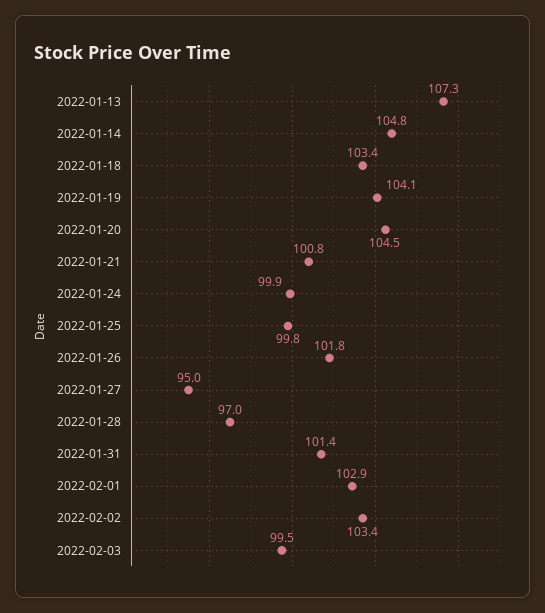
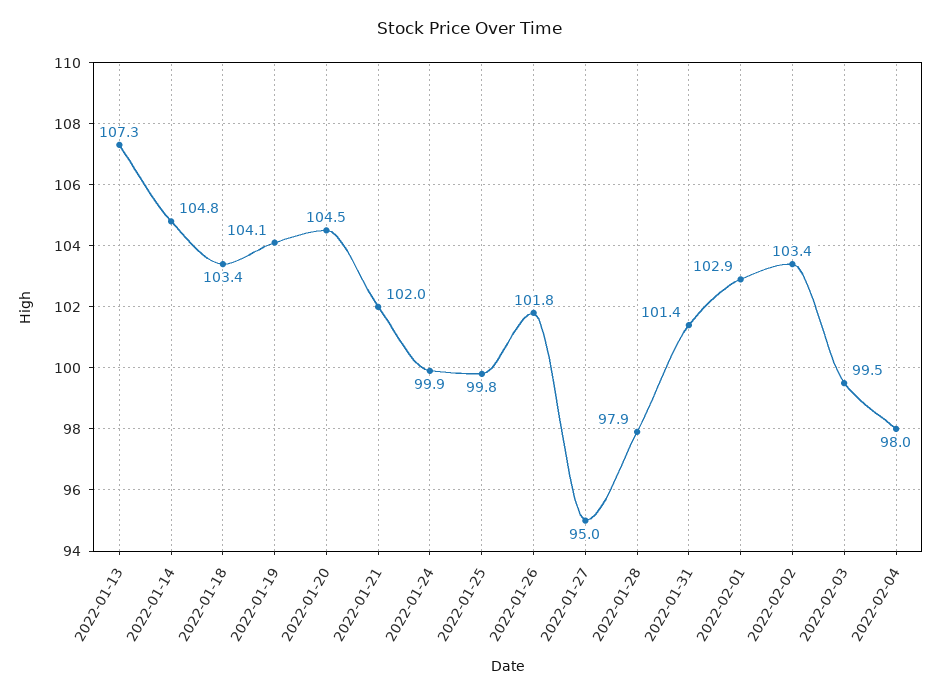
2022-01-21: 100.8 -> 102
2022-01-28: 97 -> 97.9
2022-02-04: none -> 98

